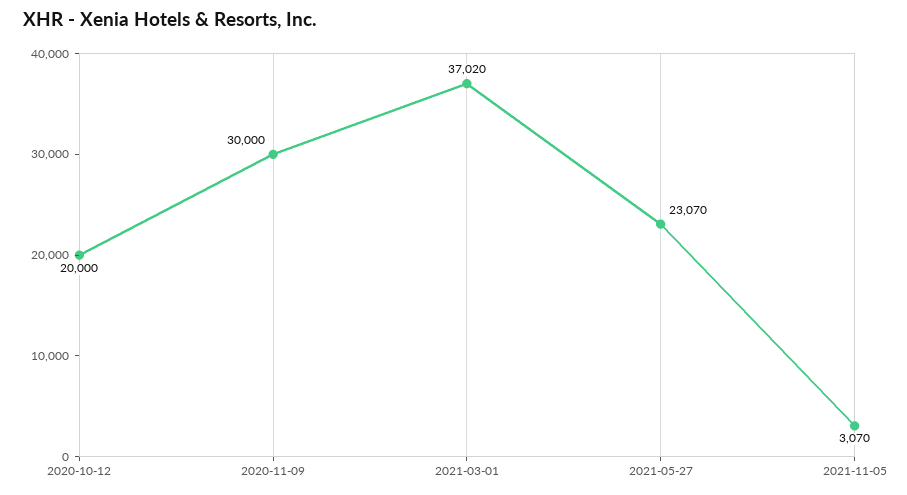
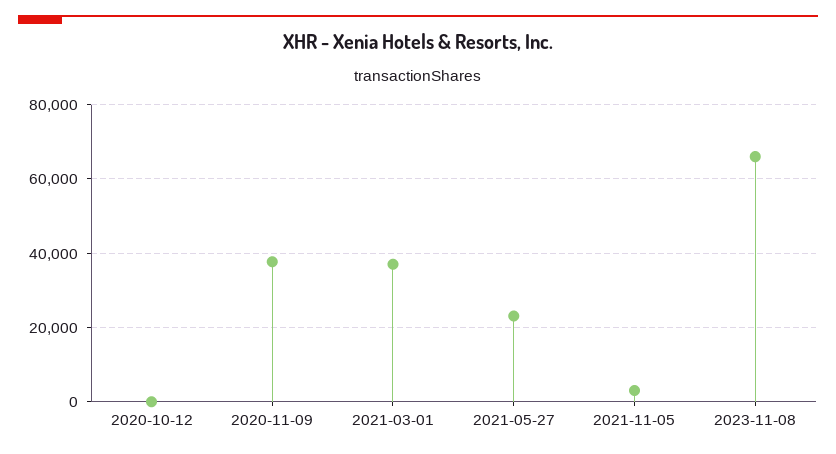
2020-10-12: 20000 -> 0
2020-11-09: 30000 -> 38000
2023-11-08: none -> 66000

